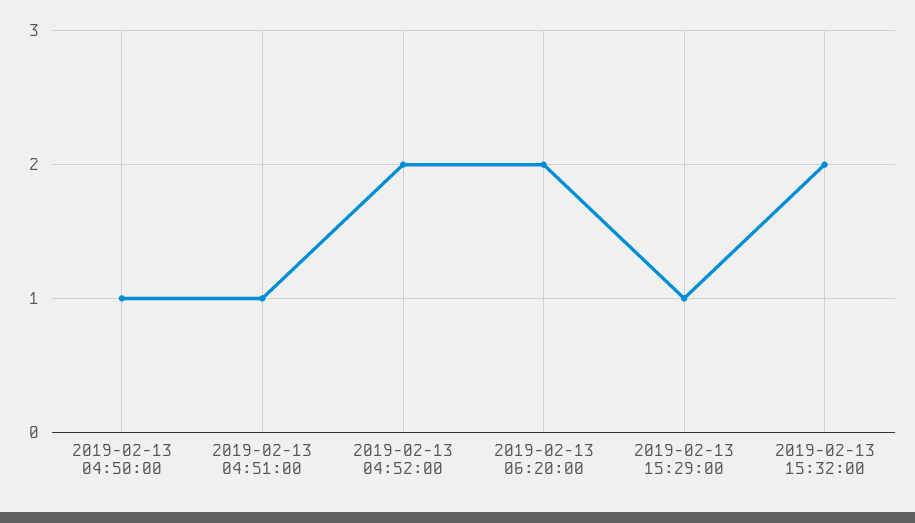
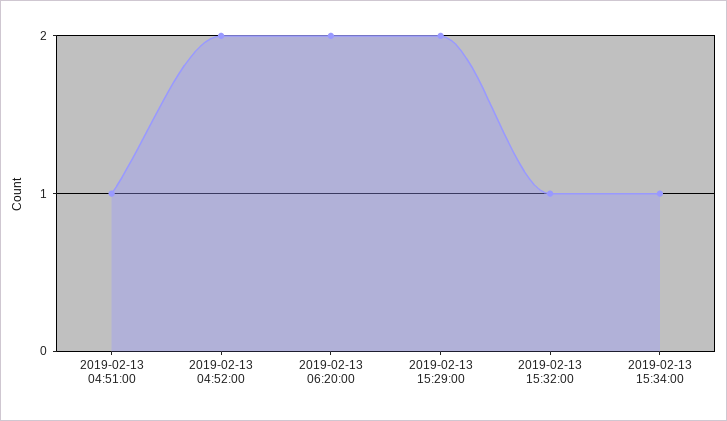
2019-02-13 04:50:00: 1 -> none
2019-02-13 15:29:00: 1 -> 2
2019-02-13 15:32:00: 2 -> 1
2019-02-13 15:34:00: none -> 1

